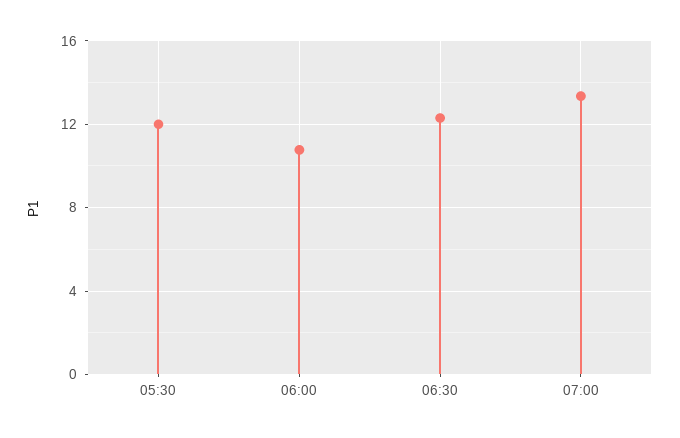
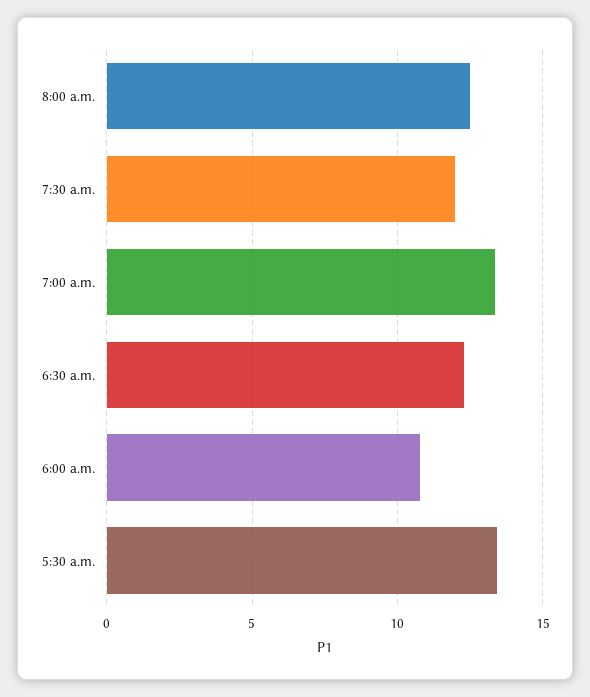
05:30: 12 -> 13.5
8:00 a.m.: none -> 12.5
7:30 a.m.: none -> 12

